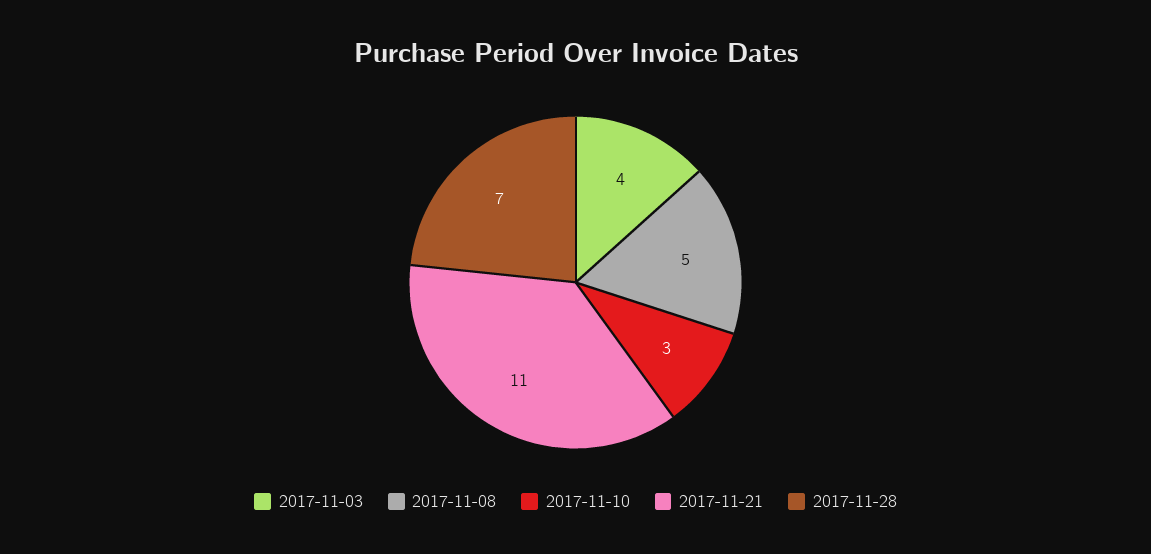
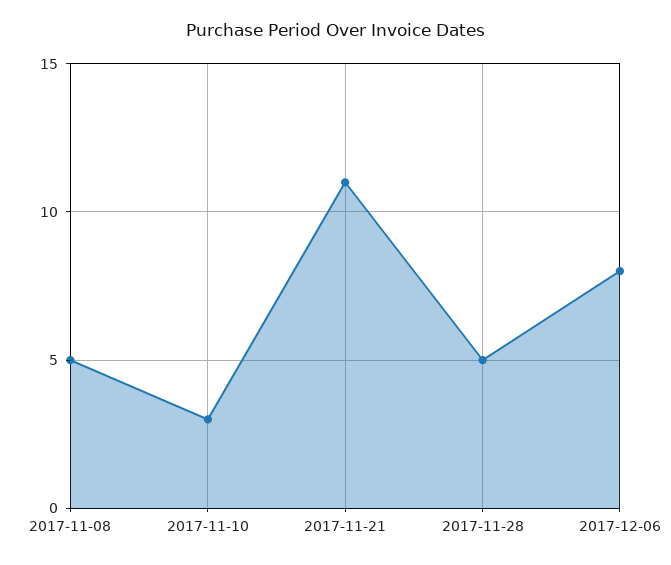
2017-11-03: 4 -> none
2017-11-28: 7 -> 5
2017-12-06: none -> 8

